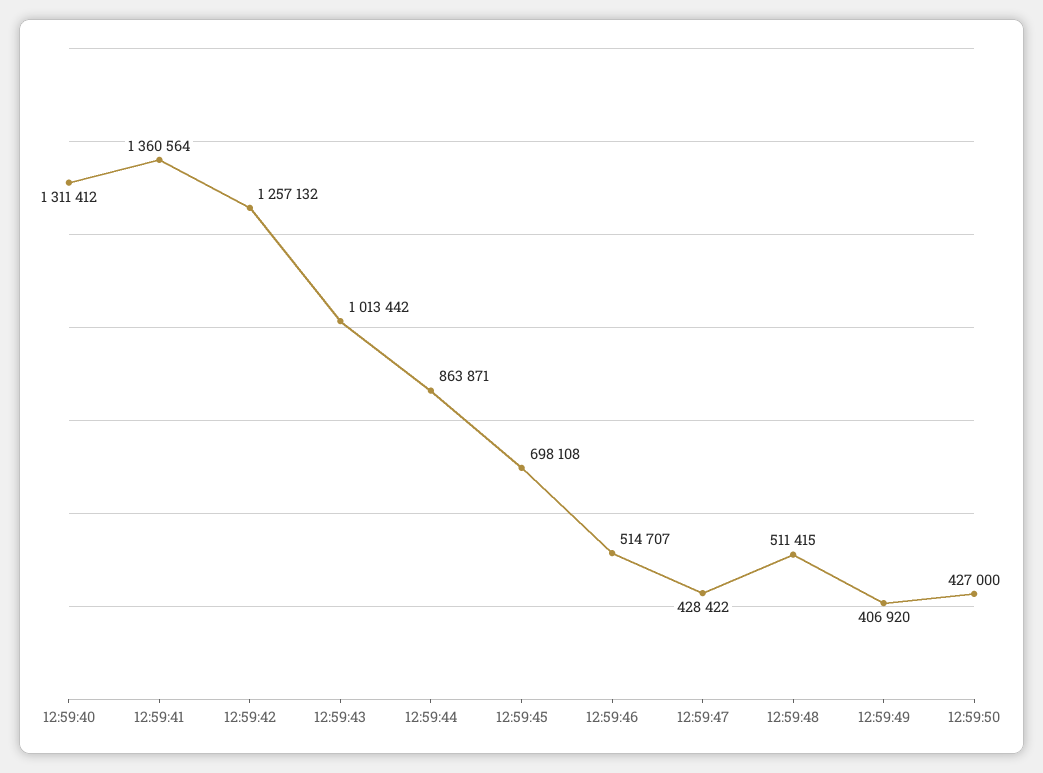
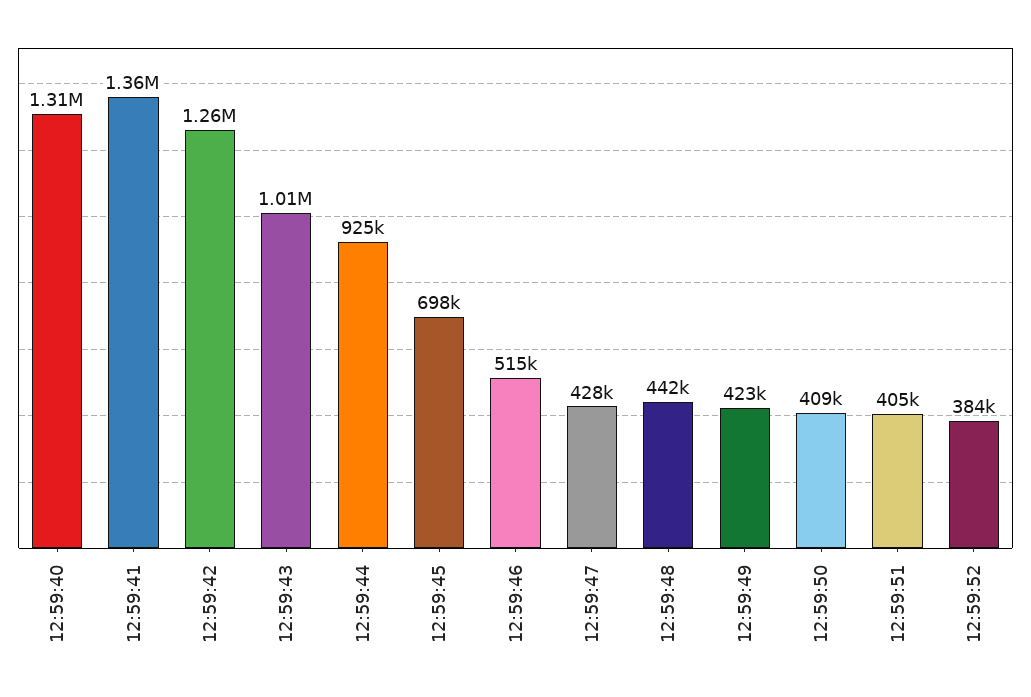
12:59:44: 863871 -> 925000
12:59:48: 511415 -> 442000
12:59:49: 406920 -> 423000
12:59:50: 427000 -> 409000
12:59:51: none -> 405000
12:59:52: none -> 384000

